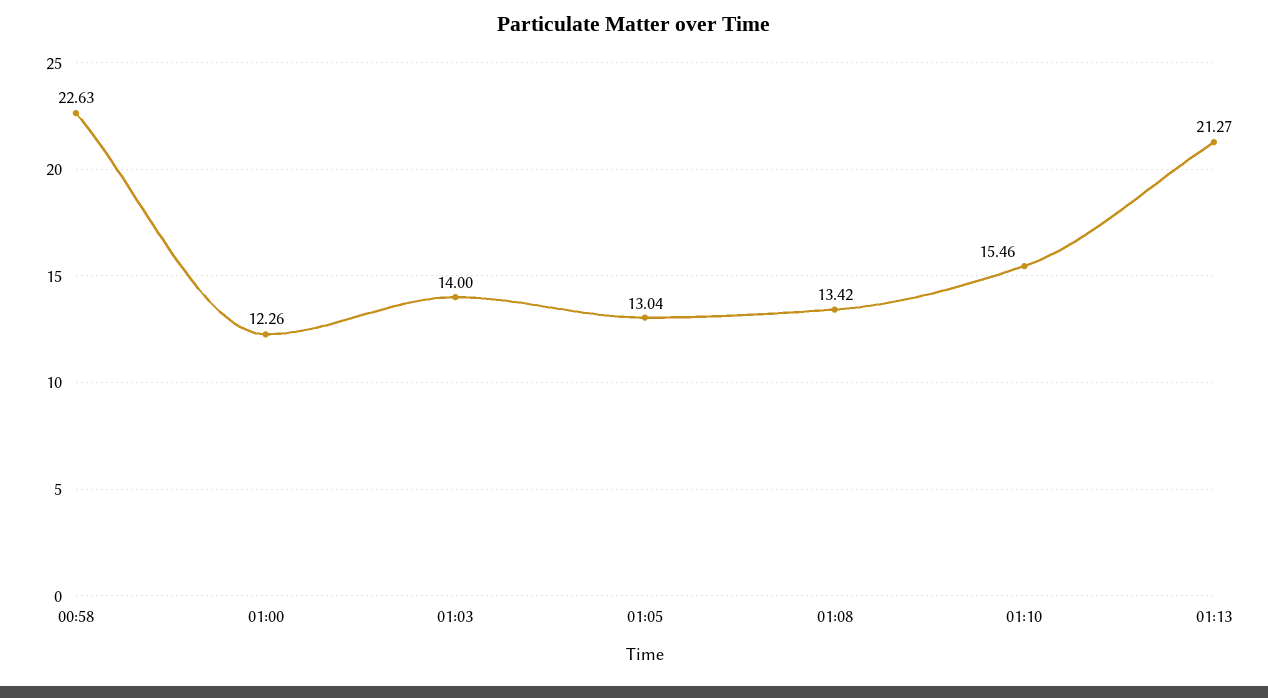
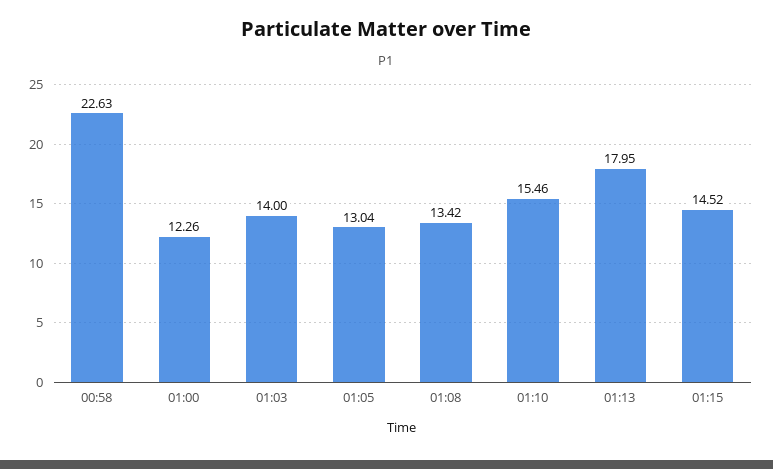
01:13: 21.27 -> 17.95
01:15: none -> 14.52

